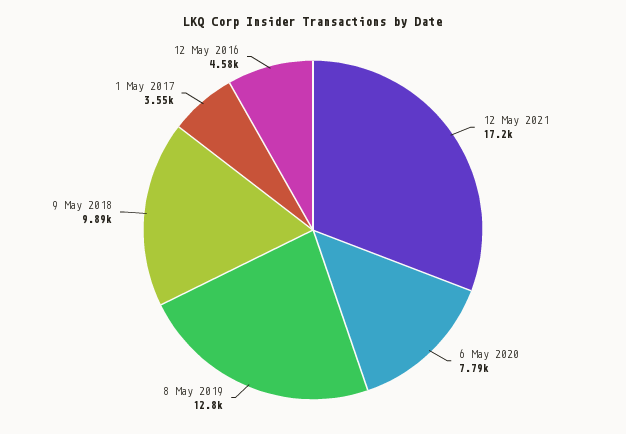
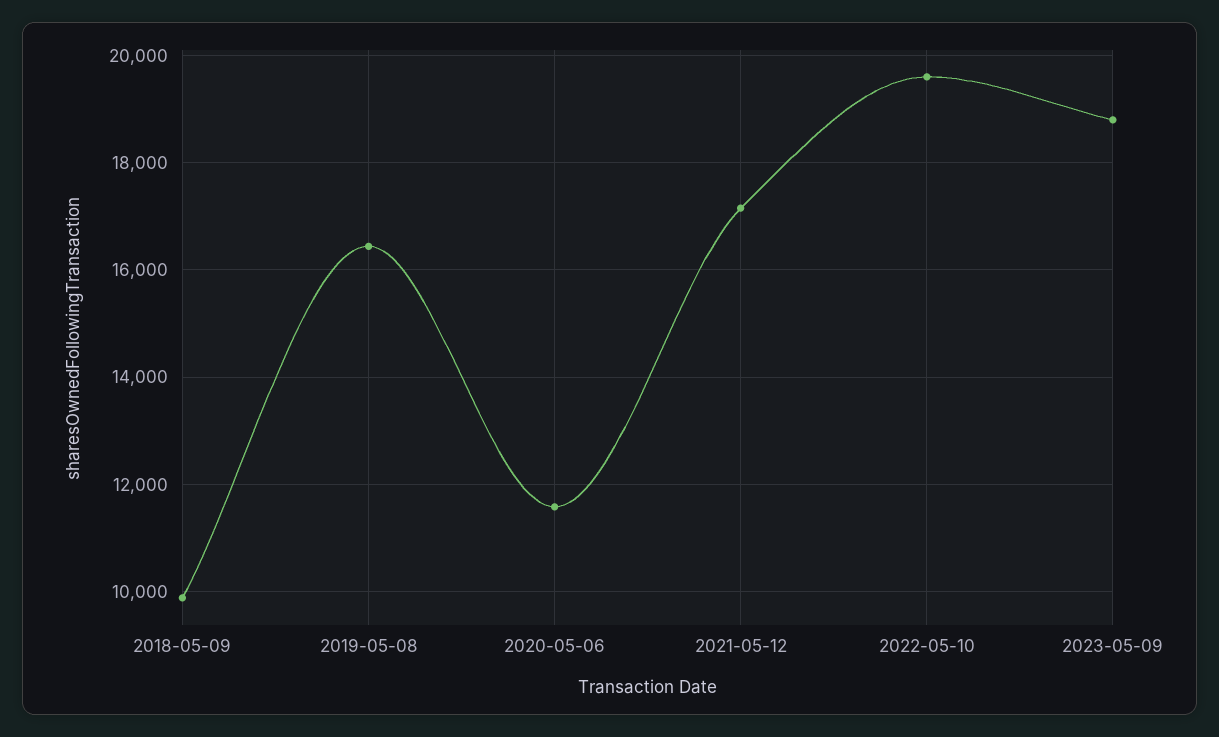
6 May 2020: 7790 -> 11600
8 May 2019: 12800 -> 16400
1 May 2017: 3550 -> none
12 May 2016: 4580 -> none
2022-05-10: none -> 19600
2023-05-09: none -> 18800

